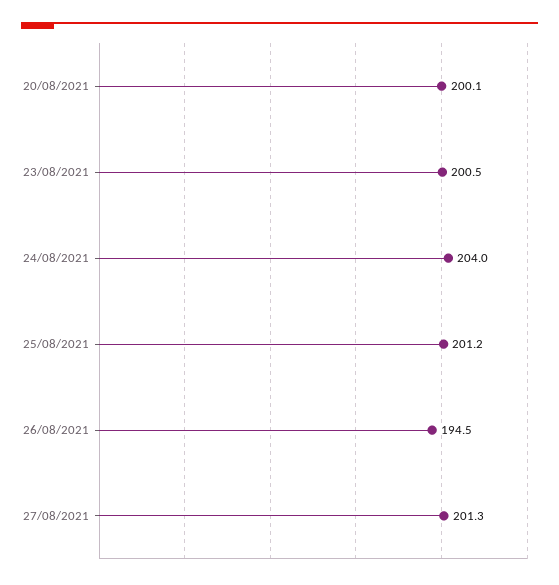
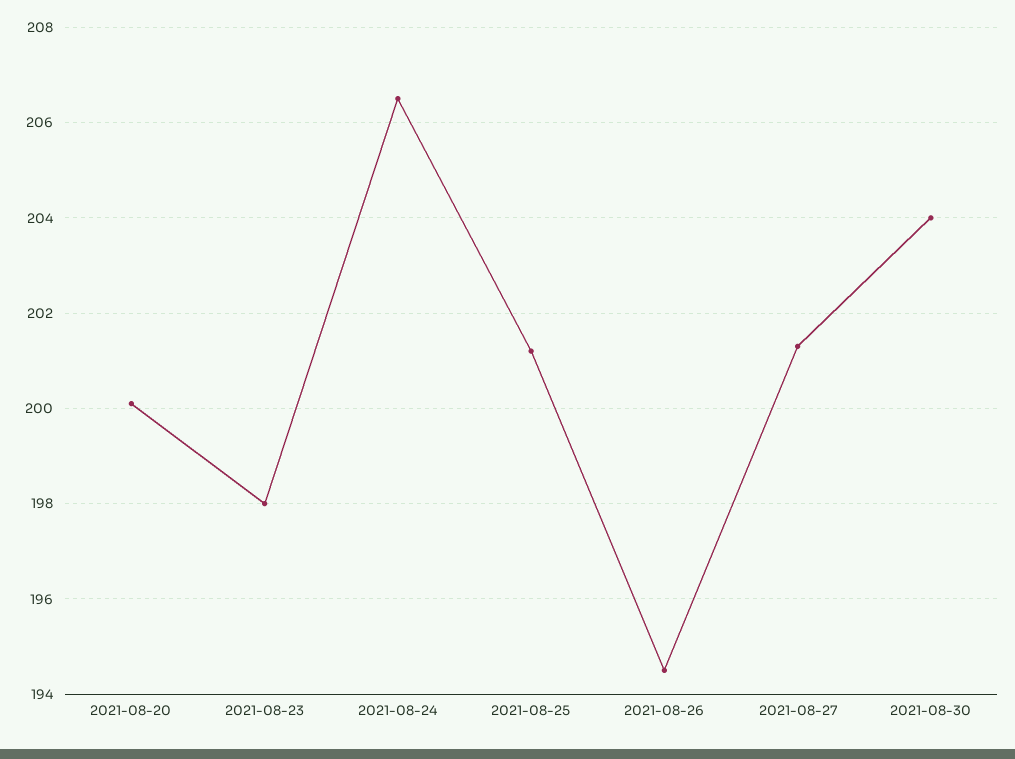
23/08/2021: 200.5 -> 198
24/08/2021: 204 -> 206.5
2021-08-30: none -> 204

